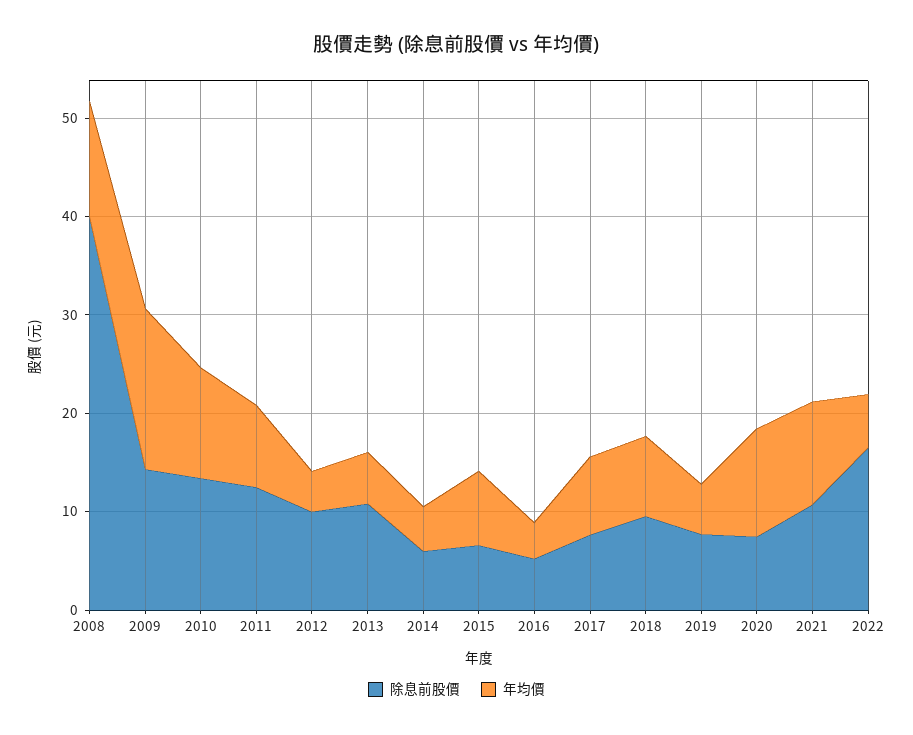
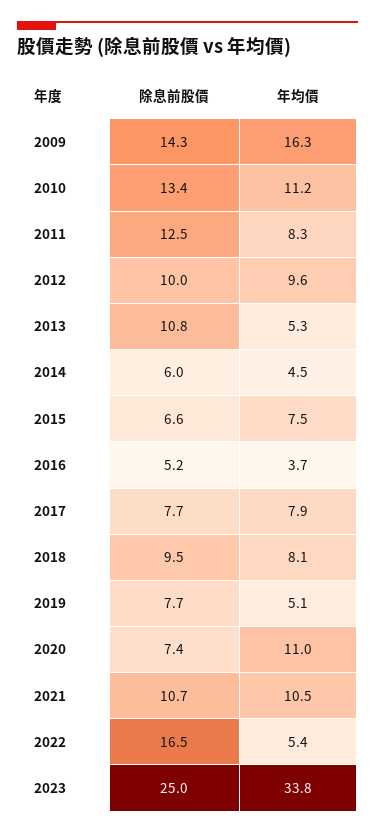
除息前股價, 2008: 40 -> none
年均價, 2008: 12 -> none
年均價, 2012: 4 -> 9.6
除息前股價, 2023: none -> 25
年均價, 2023: none -> 33.8

